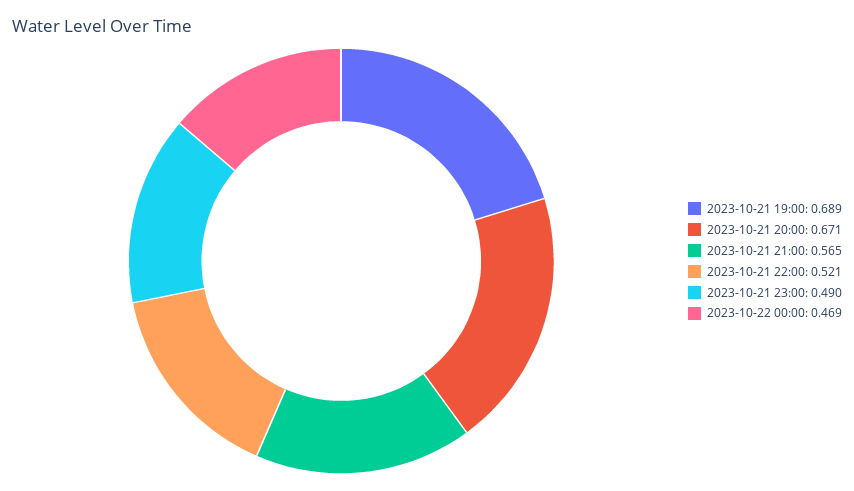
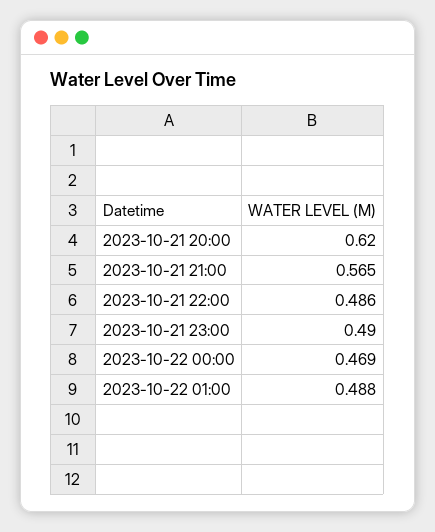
2023-10-21 19:00: 0.689 -> none
2023-10-21 20:00: 0.671 -> 0.62
2023-10-21 22:00: 0.521 -> 0.486
2023-10-22 01:00: none -> 0.488

